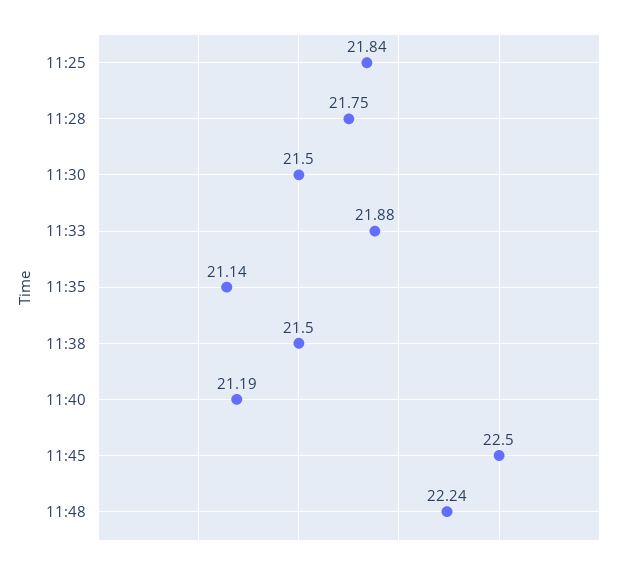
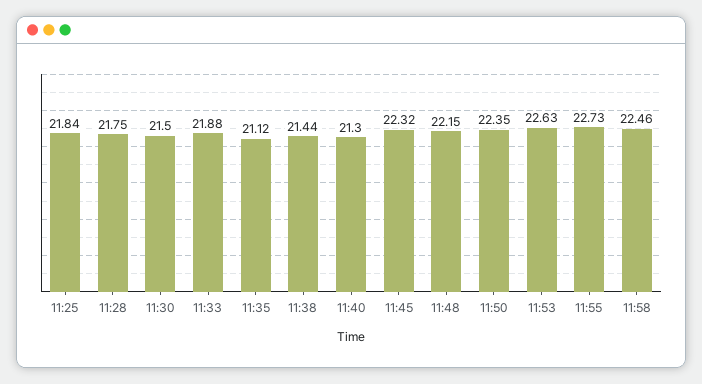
11:35: 21.14 -> 21.12
11:38: 21.5 -> 21.44
11:40: 21.19 -> 21.3
11:45: 22.5 -> 22.32
11:48: 22.24 -> 22.15
11:50: none -> 22.35
11:53: none -> 22.63
11:55: none -> 22.73
11:58: none -> 22.46

